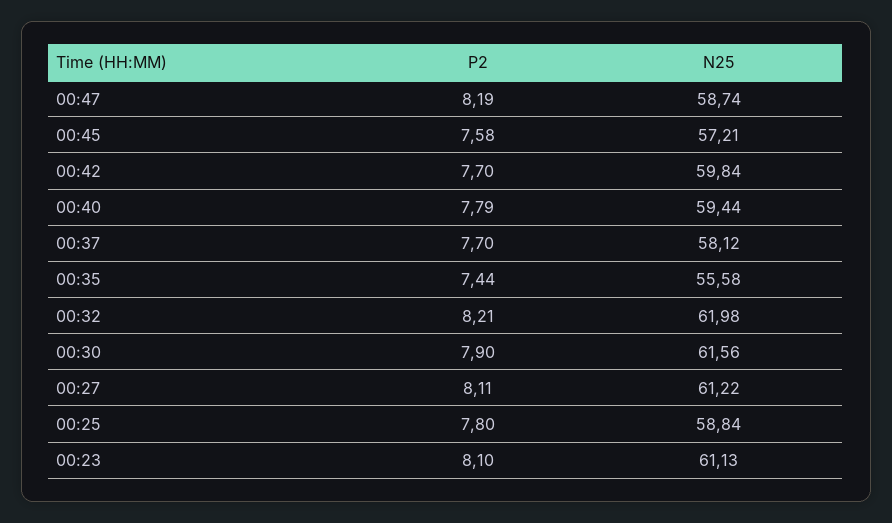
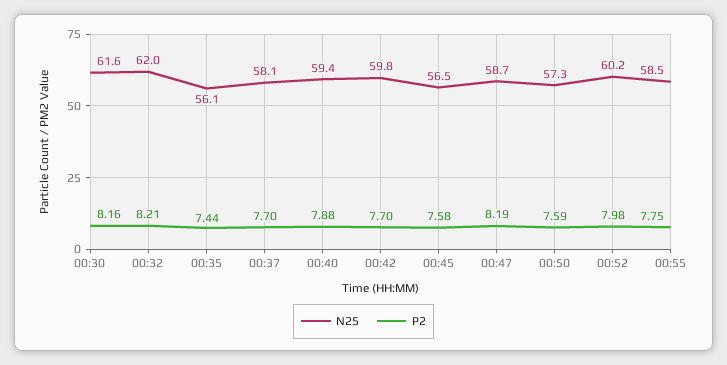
N25, 00:45: 57.21 -> 56.5
P2, 00:40: 7.79 -> 7.88
N25, 00:35: 55.58 -> 56.1
P2, 00:30: 7.9 -> 8.16
P2, 00:27: 8.11 -> none
N25, 00:27: 61.22 -> none
P2, 00:25: 7.8 -> none
N25, 00:25: 58.84 -> none
P2, 00:23: 8.1 -> none
N25, 00:23: 61.13 -> none
N25, 00:50: none -> 57.3
P2, 00:50: none -> 7.59
N25, 00:52: none -> 60.2
P2, 00:52: none -> 7.98
N25, 00:55: none -> 58.5
P2, 00:55: none -> 7.75

